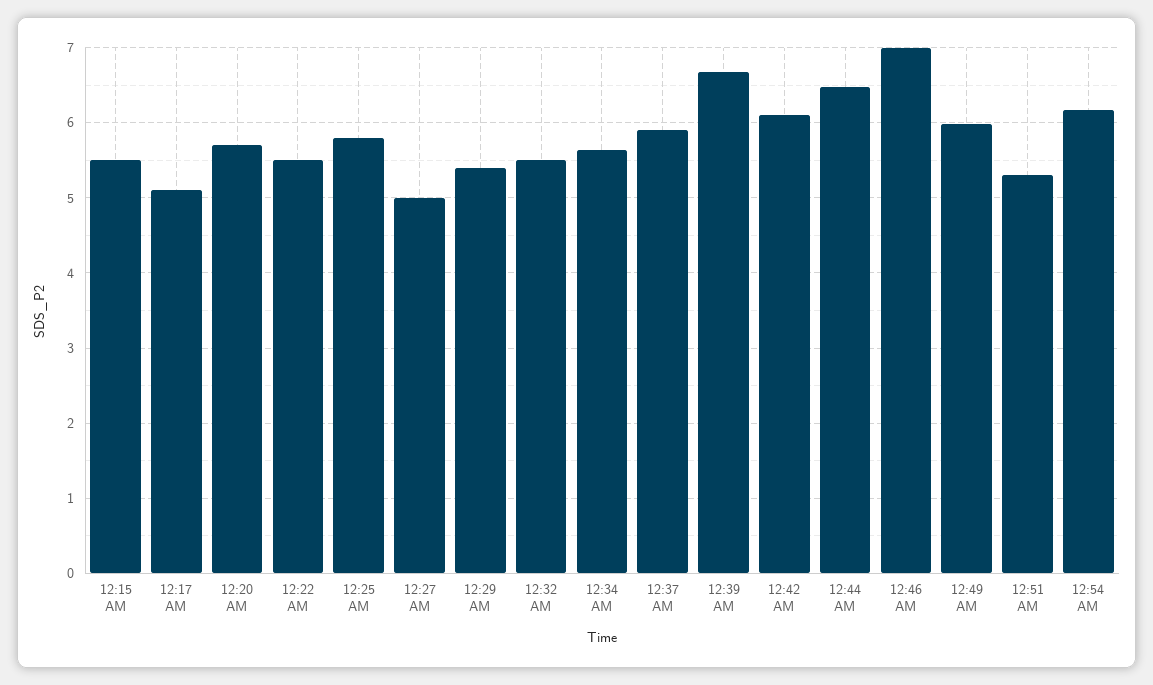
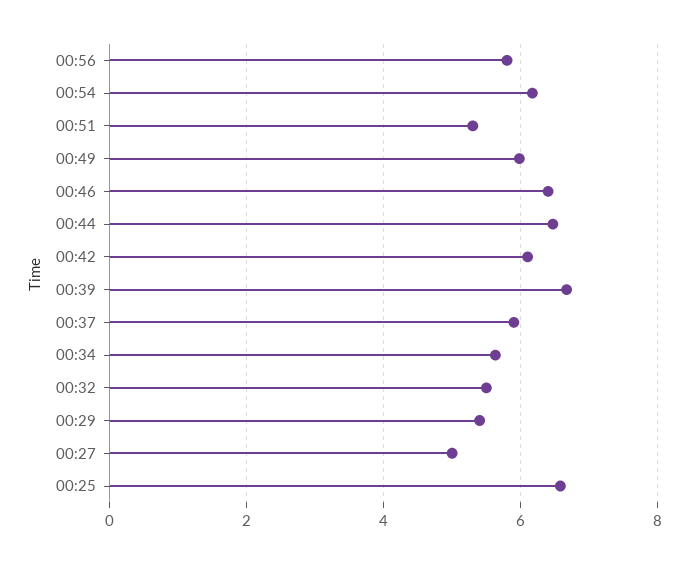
12:15 AM: 5.5 -> none
12:17 AM: 5.1 -> none
12:20 AM: 5.7 -> none
12:22 AM: 5.5 -> none
12:25 AM: 5.8 -> 6.6
12:46 AM: 7 -> 6.4
00:56: none -> 5.8

